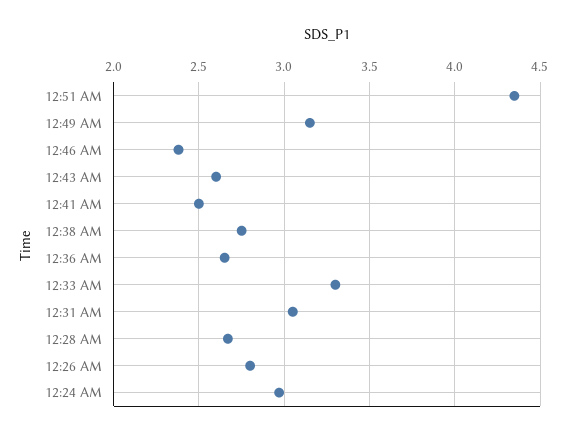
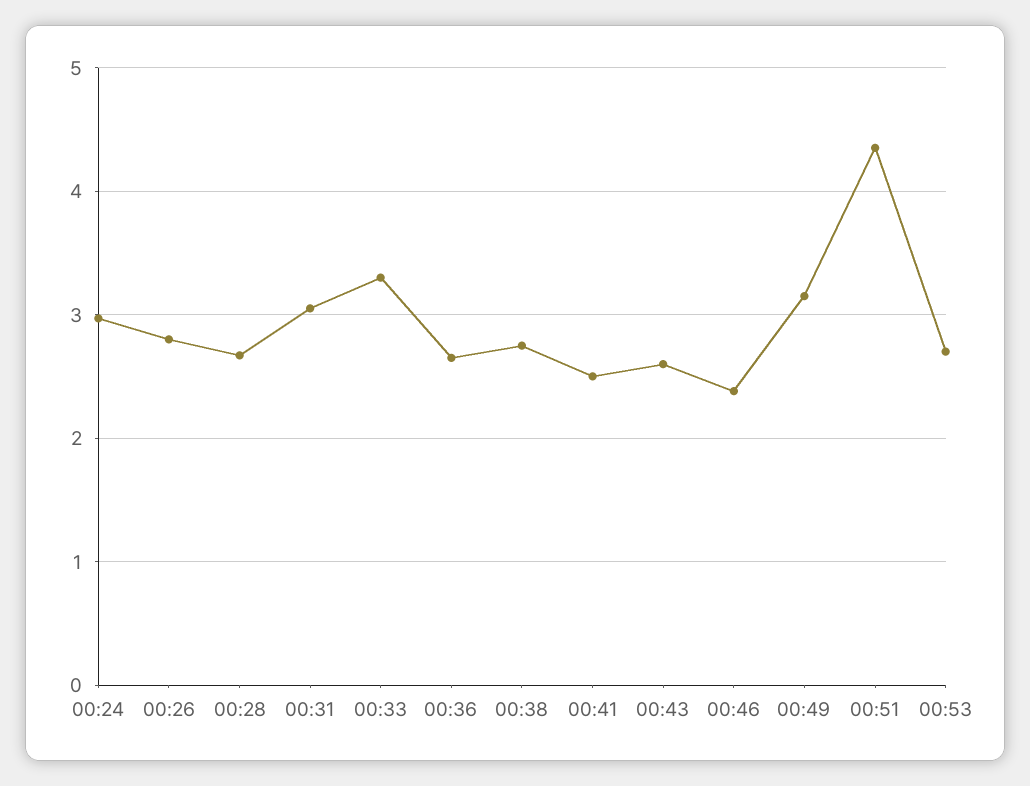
00:53: none -> 2.7

